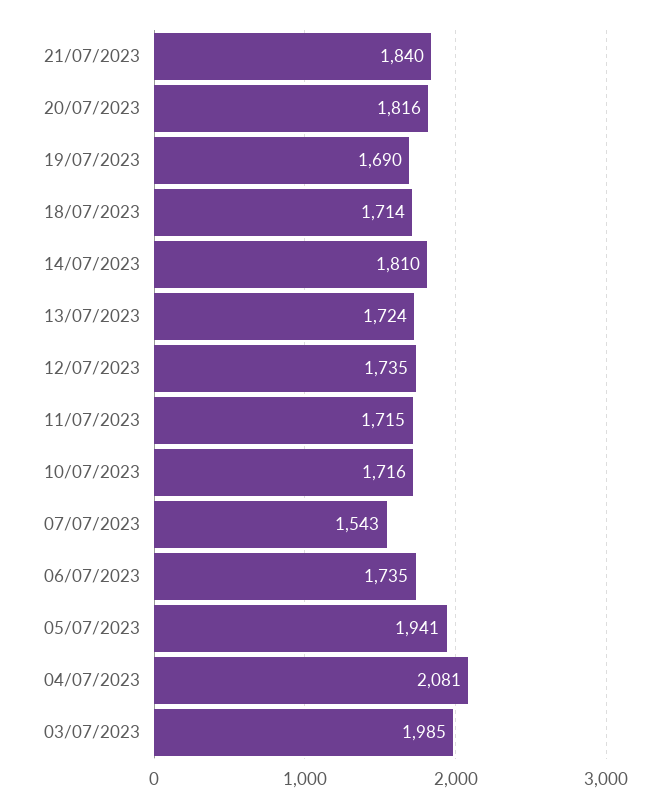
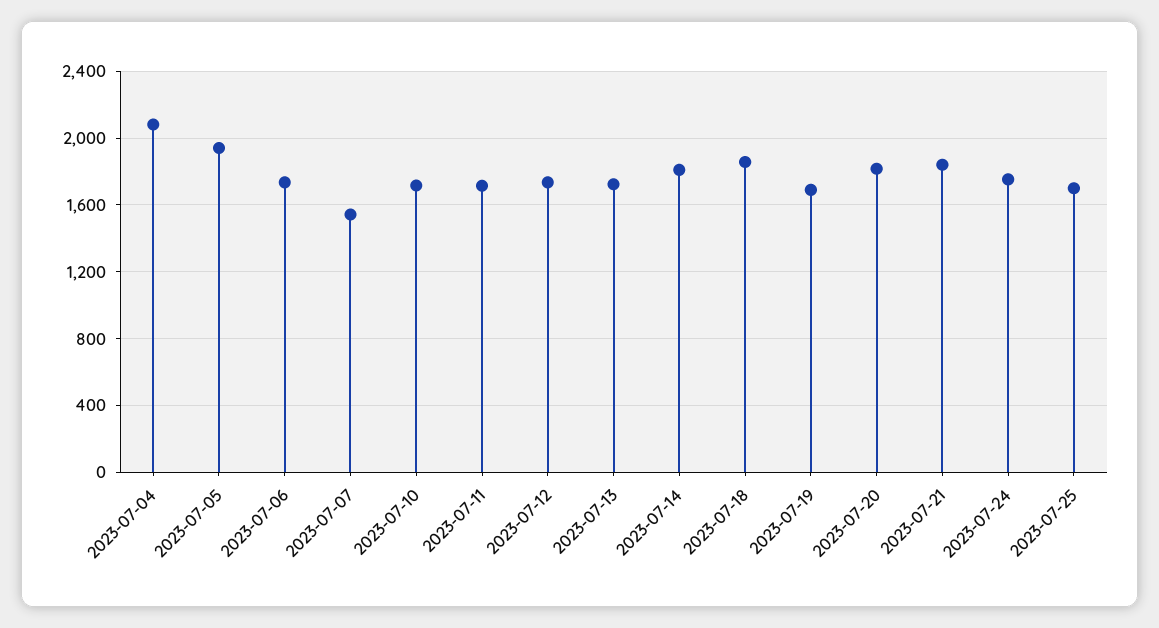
18/07/2023: 1714 -> 1850
03/07/2023: 1985 -> none
2023-07-24: none -> 1750
2023-07-25: none -> 1700

